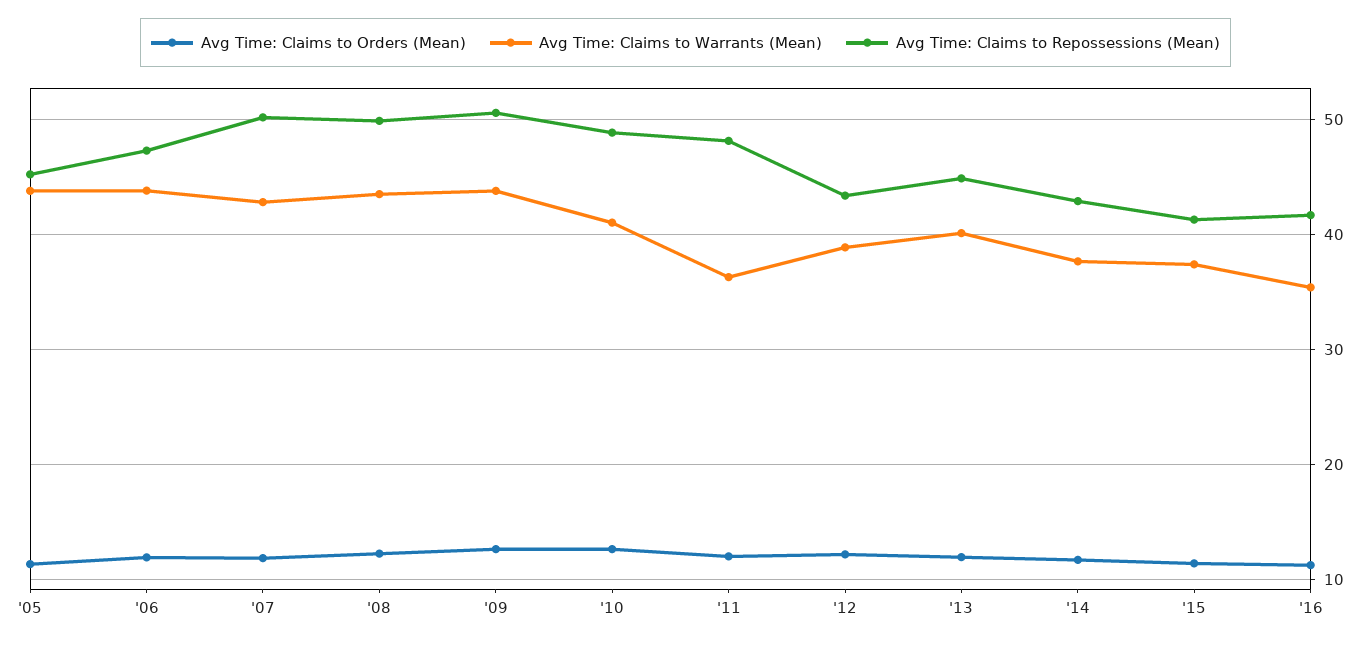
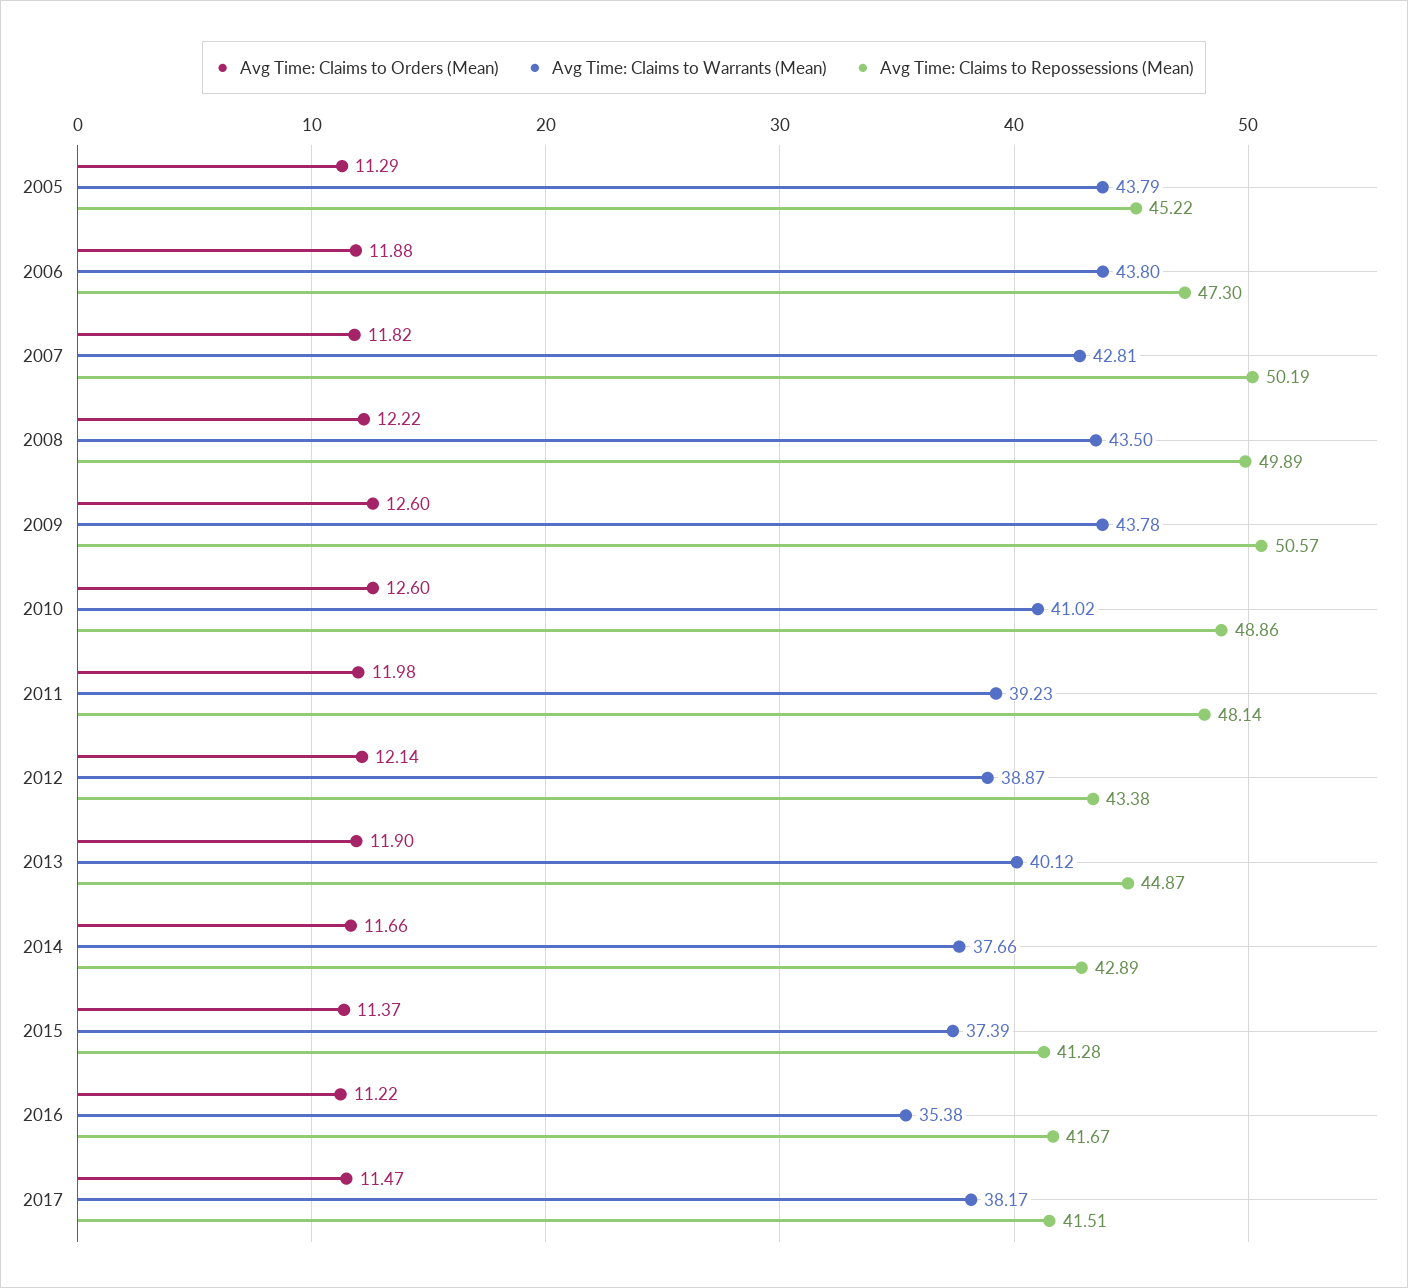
Avg Time: Claims to Warrants (Mean), '11: 36 -> 39.23
Avg Time: Claims to Orders (Mean), 2017: none -> 11.47
Avg Time: Claims to Warrants (Mean), 2017: none -> 38.17
Avg Time: Claims to Repossessions (Mean), 2017: none -> 41.51

